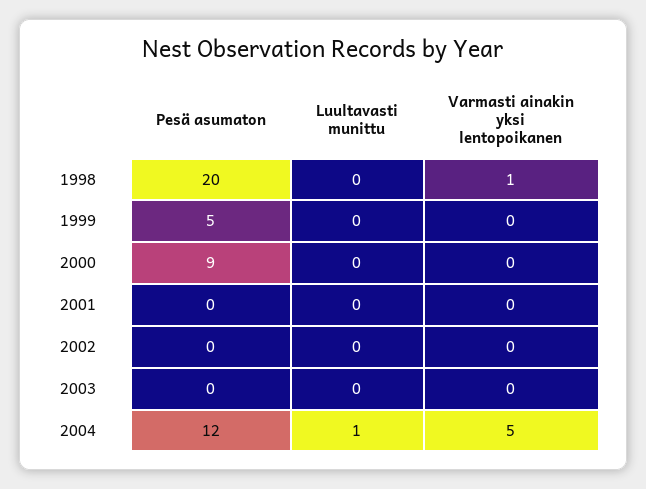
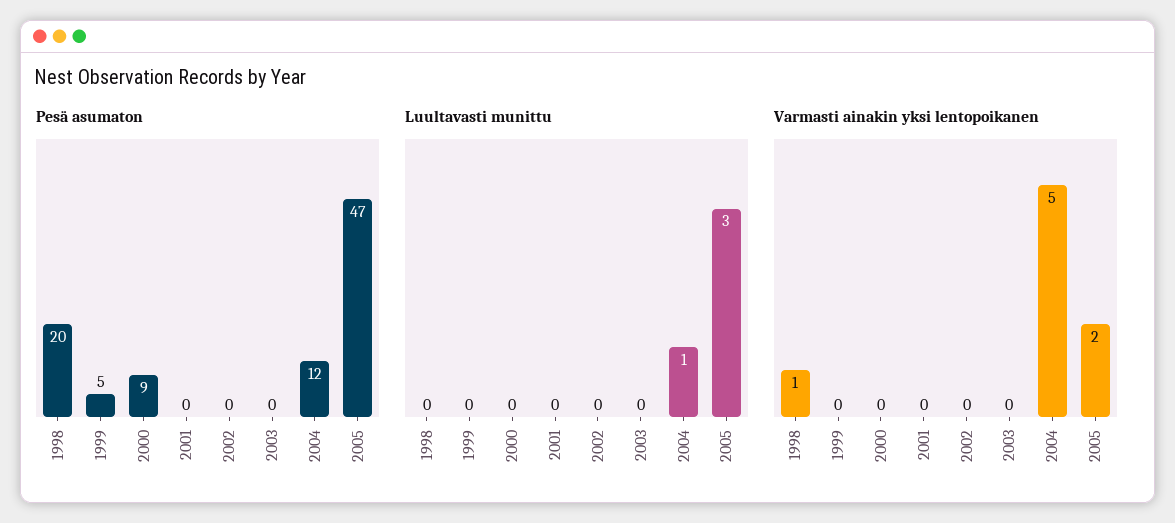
Pesä asumaton, 2005: none -> 47
Luultavasti munittu, 2005: none -> 3
Varmasti ainakin yksi lentopoikanen, 2005: none -> 2

